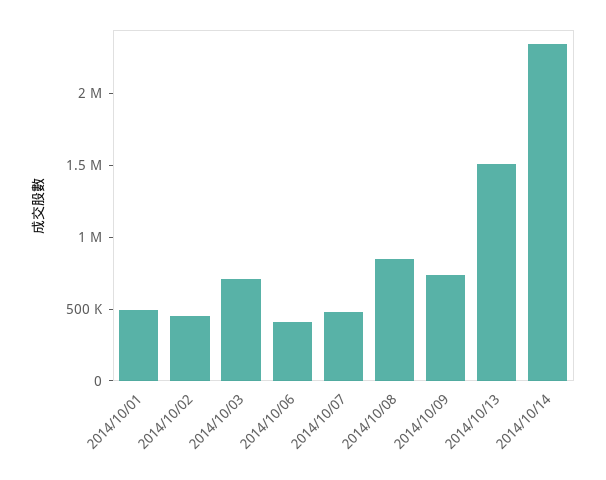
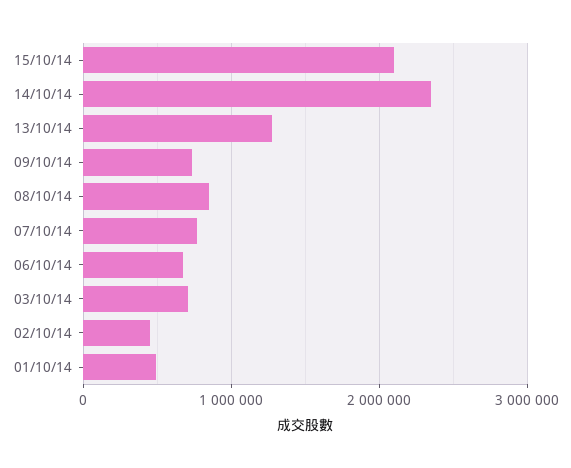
2014/10/06: 400000 -> 700000
2014/10/07: 500000 -> 800000
2014/10/13: 1500000 -> 1300000
15/10/14: none -> 2100000

